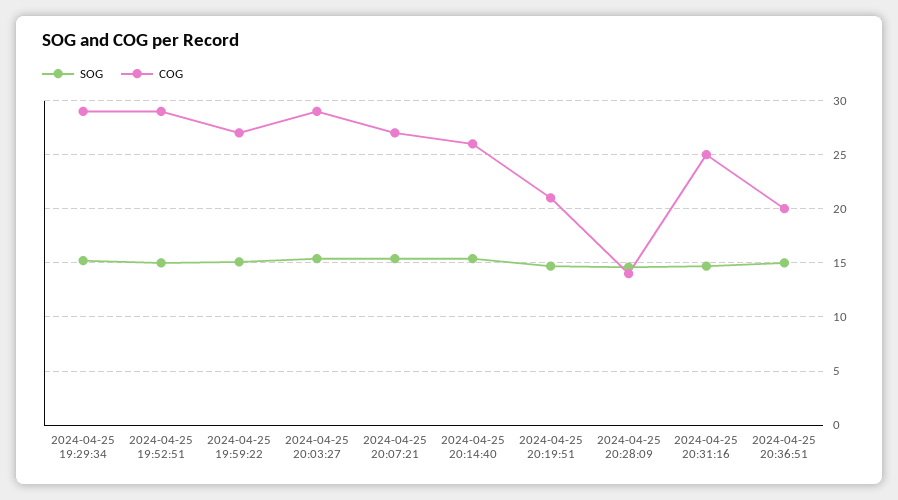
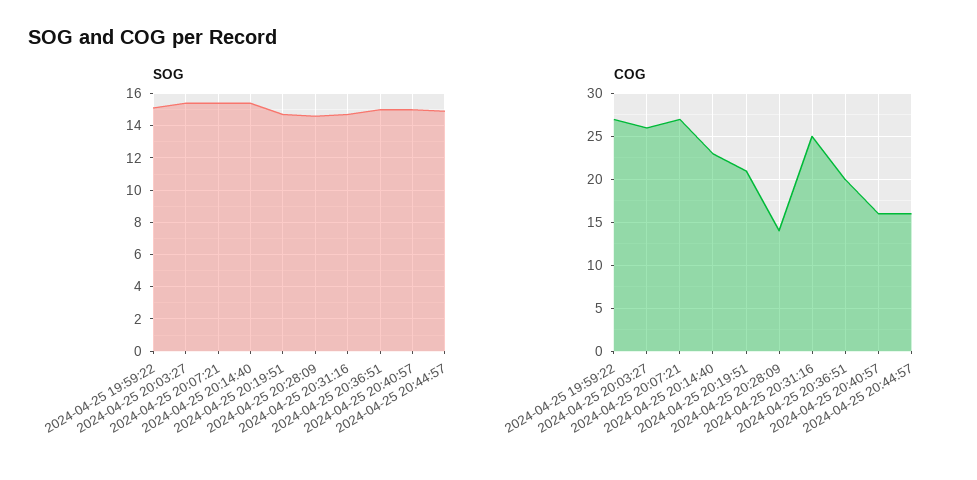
SOG, 2024-04-25 19:29:34: 15 -> none
COG, 2024-04-25 19:29:34: 29 -> none
SOG, 2024-04-25 19:52:51: 15 -> none
COG, 2024-04-25 19:52:51: 29 -> none
COG, 2024-04-25 20:03:27: 29 -> 26
COG, 2024-04-25 20:14:40: 26 -> 23
SOG, 2024-04-25 20:40:57: none -> 15
SOG, 2024-04-25 20:44:57: none -> 15
COG, 2024-04-25 20:40:57: none -> 16
COG, 2024-04-25 20:44:57: none -> 16

